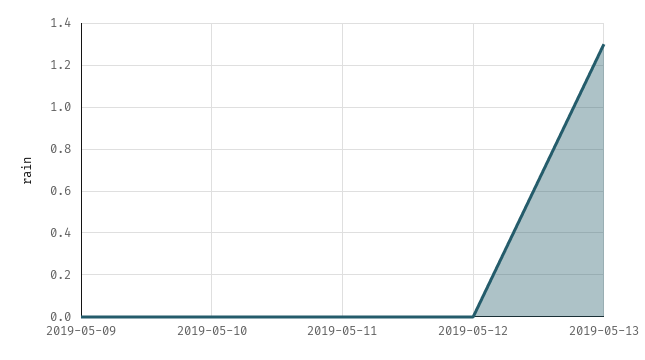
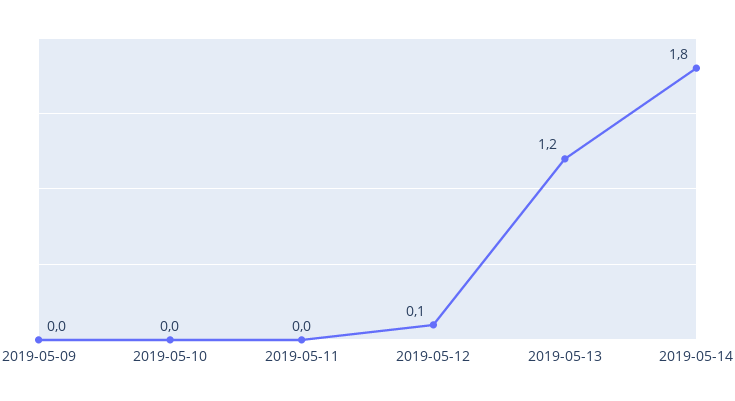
2019-05-12: 0 -> 0.1
2019-05-13: 1.3 -> 1.2
2019-05-14: none -> 1.8

